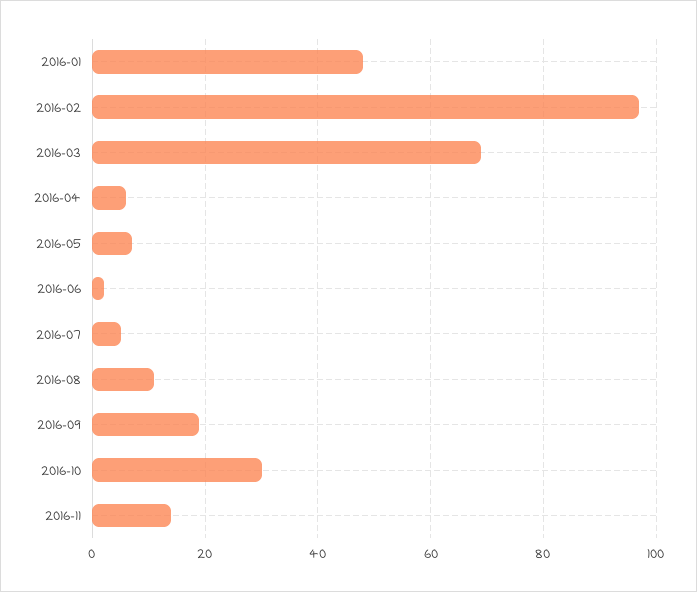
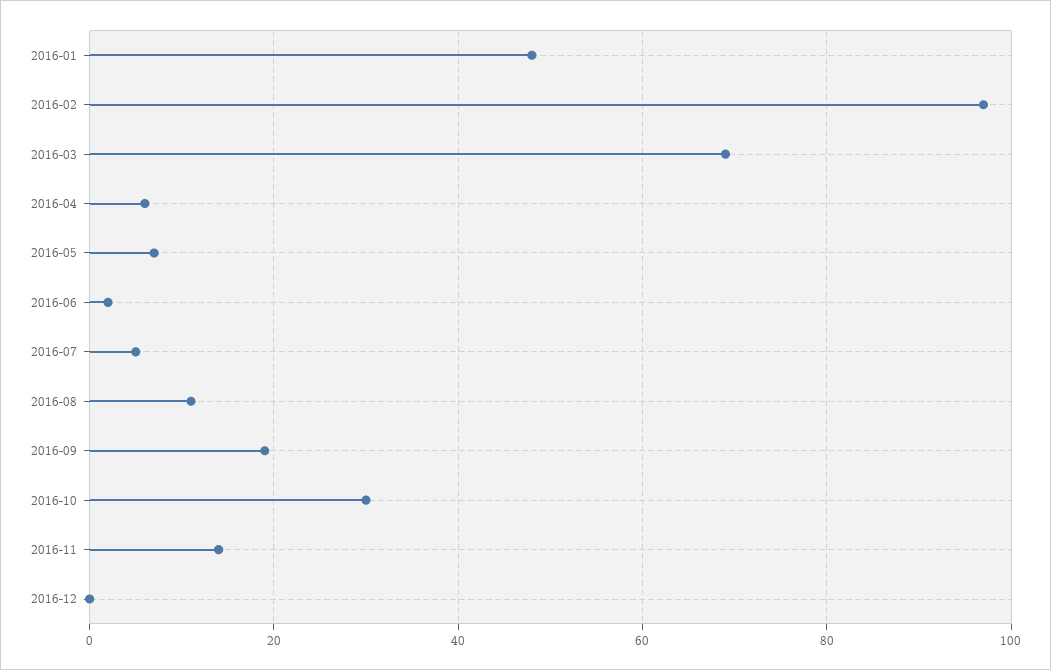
2016-12: none -> 0

